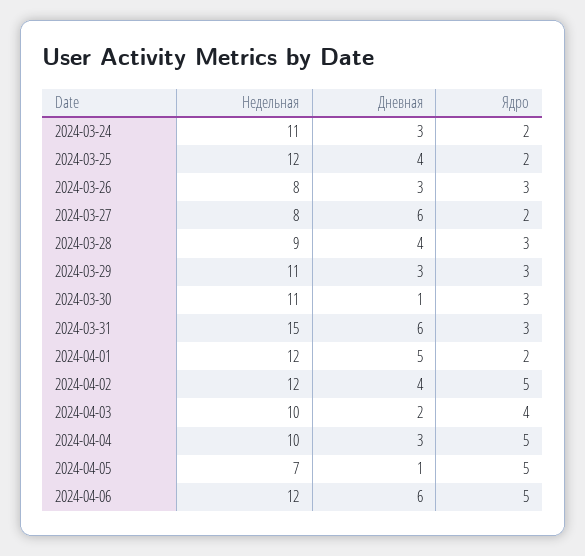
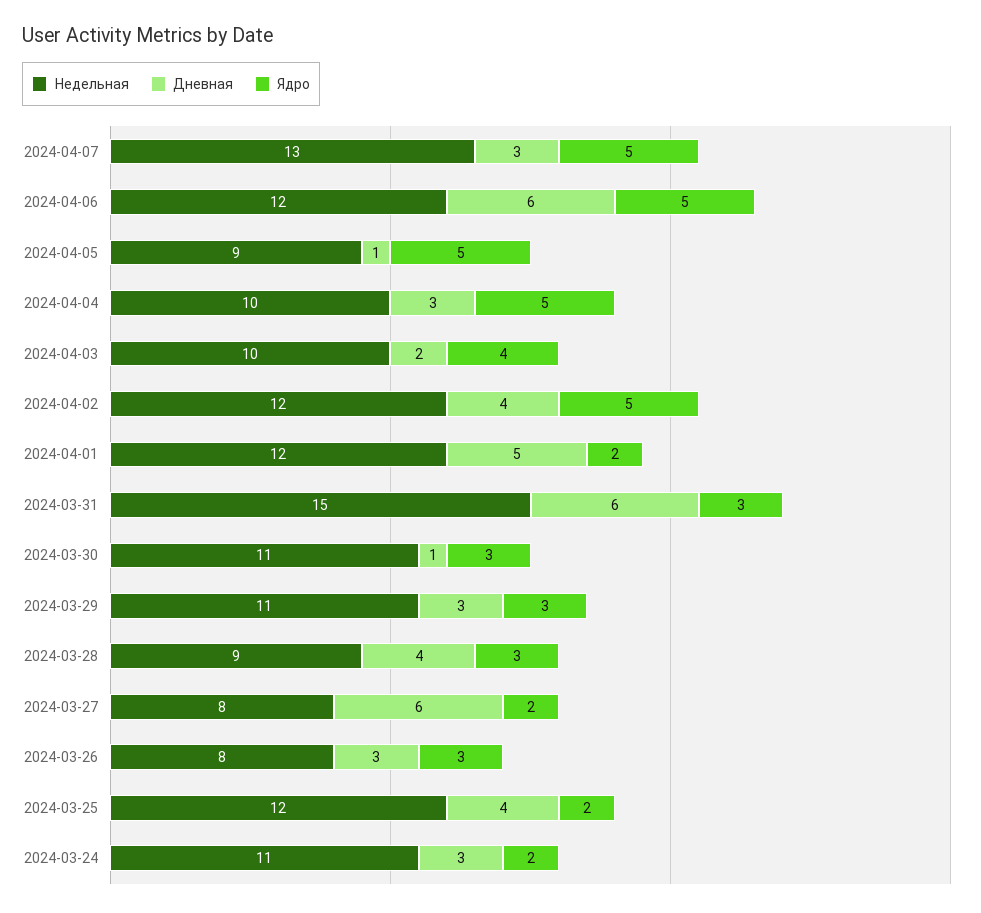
Недельная, 2024-04-05: 7 -> 9
Недельная, 2024-04-07: none -> 13
Дневная, 2024-04-07: none -> 3
Ядро, 2024-04-07: none -> 5

